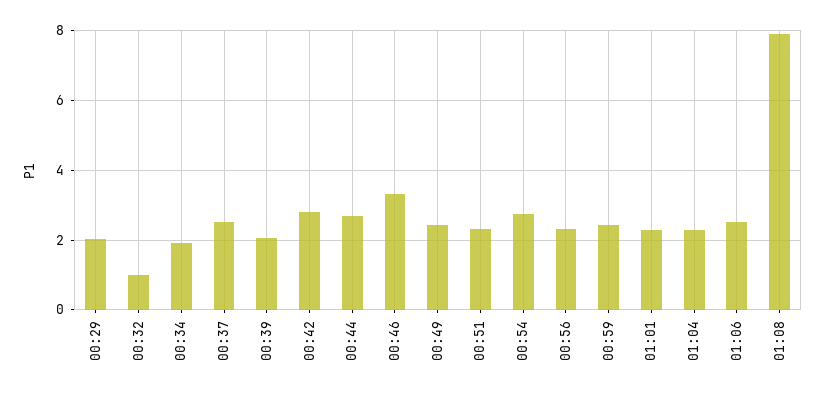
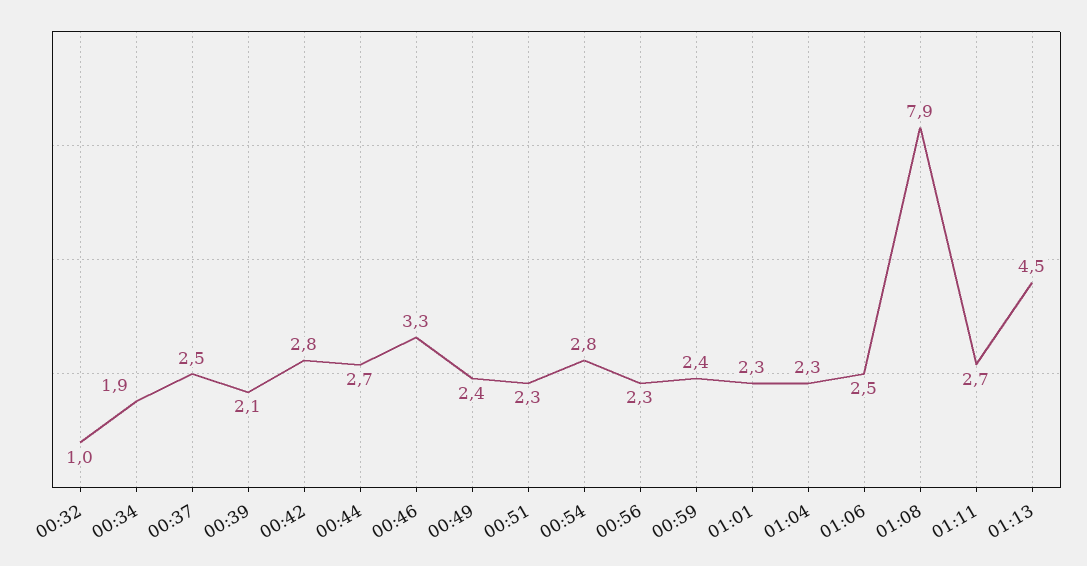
00:29: 2 -> none
01:11: none -> 2.7
01:13: none -> 4.5

